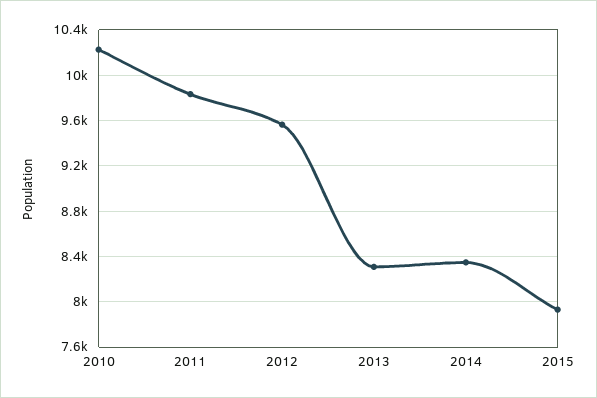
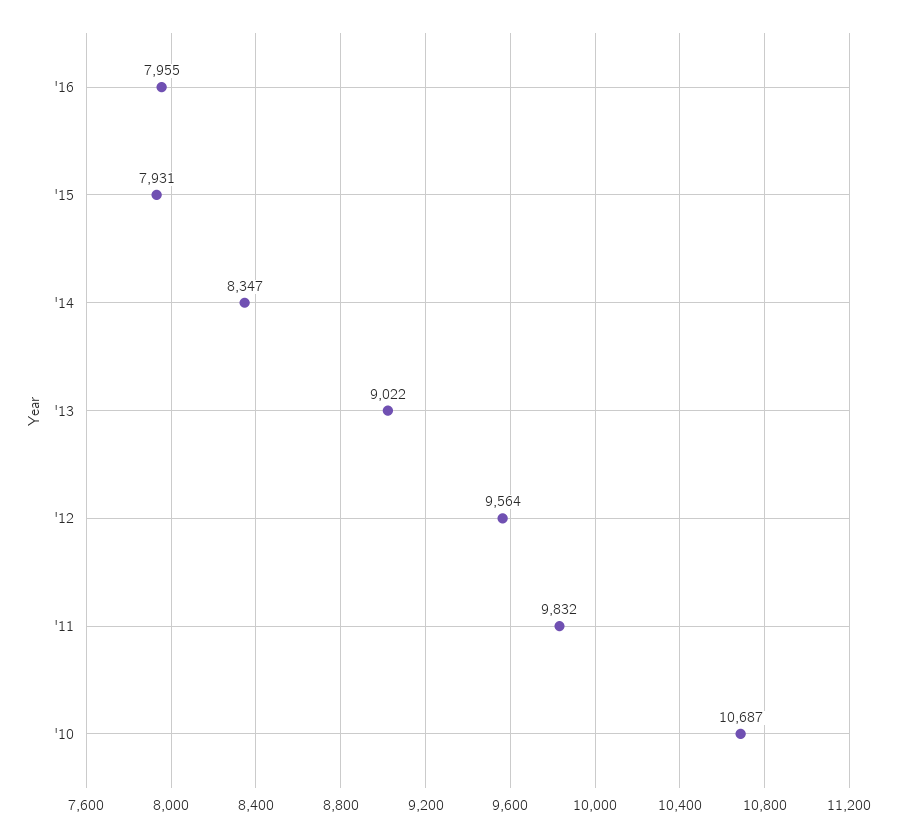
2010: 10200 -> 10687
2013: 8300 -> 9022
'16: none -> 7955

